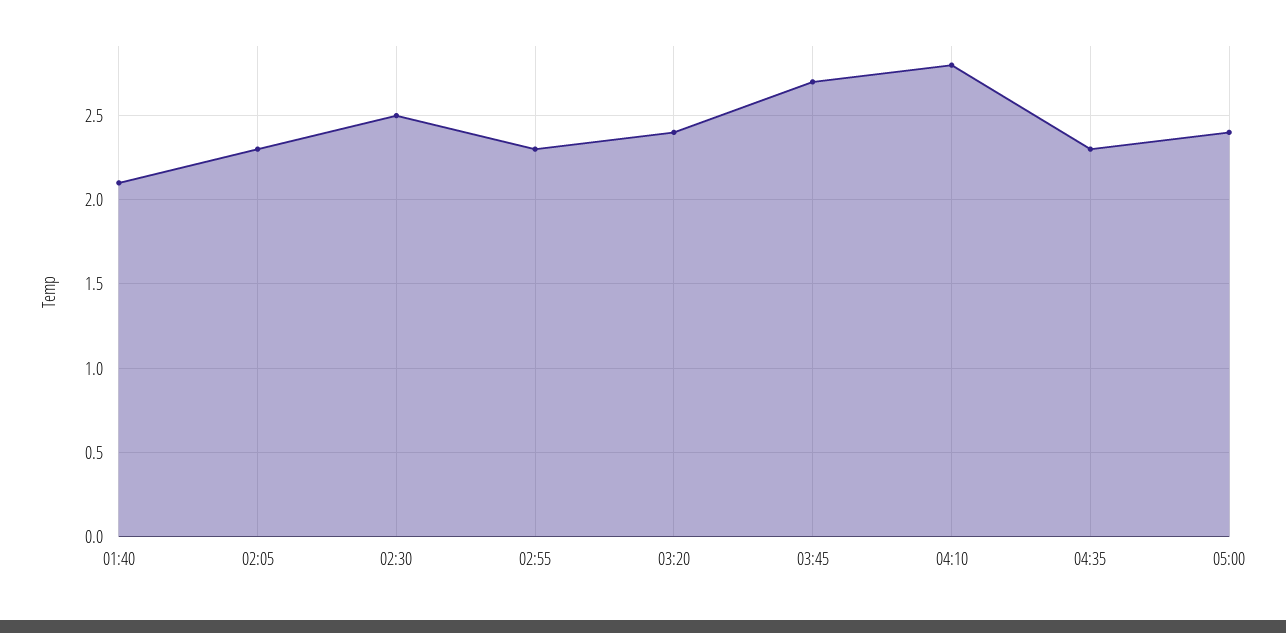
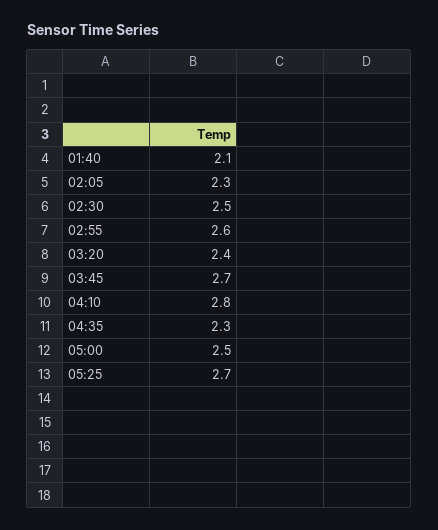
02:55: 2.3 -> 2.6
05:00: 2.4 -> 2.5
05:25: none -> 2.7

